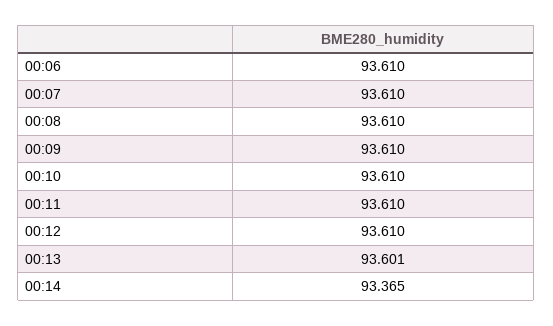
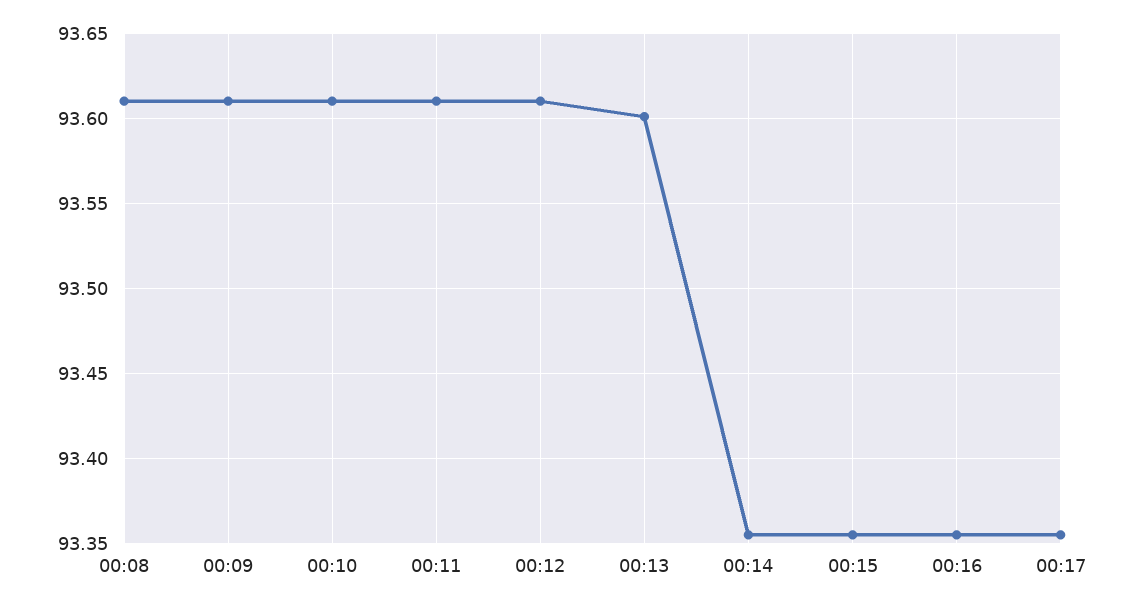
00:06: 93.61 -> none
00:07: 93.61 -> none
00:14: 93.365 -> 93.355
00:15: none -> 93.355
00:16: none -> 93.355
00:17: none -> 93.355

